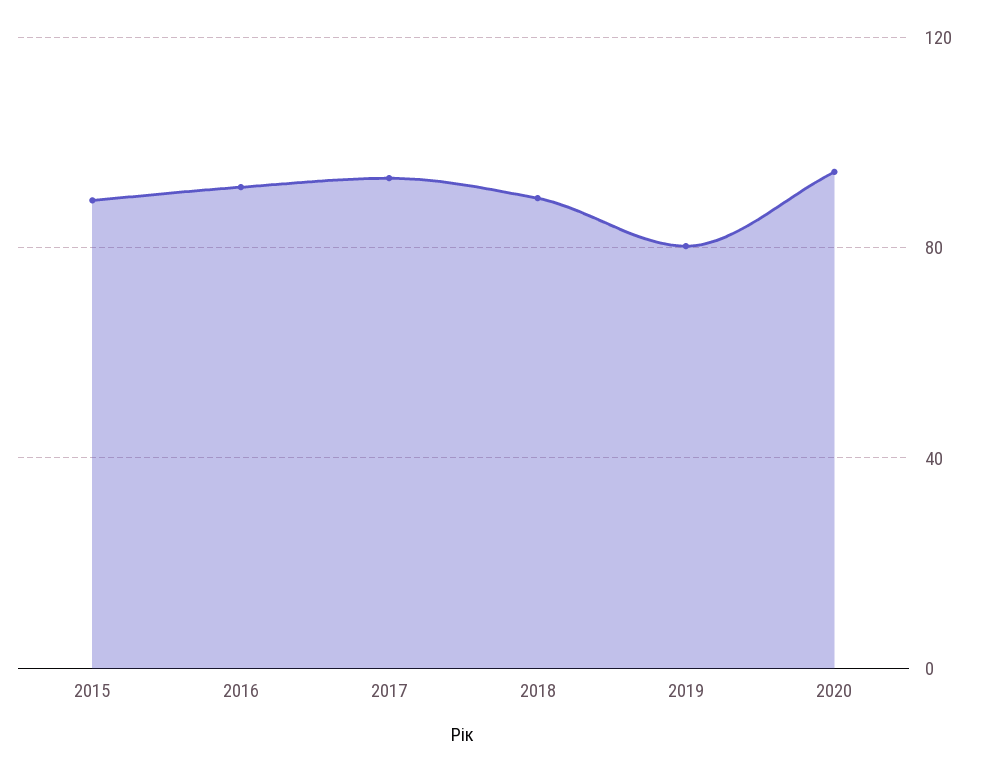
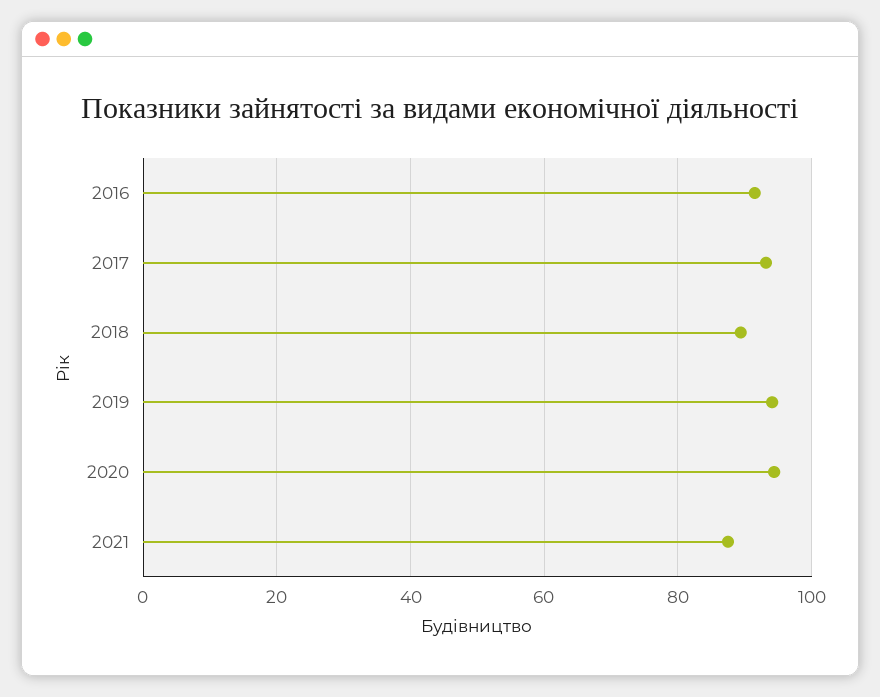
2015: 90 -> none
2019: 80 -> 94
2021: none -> 88

